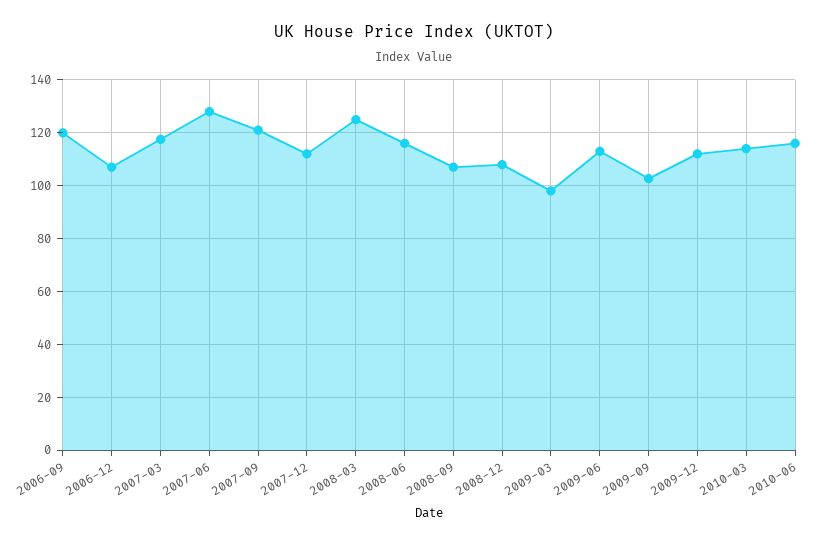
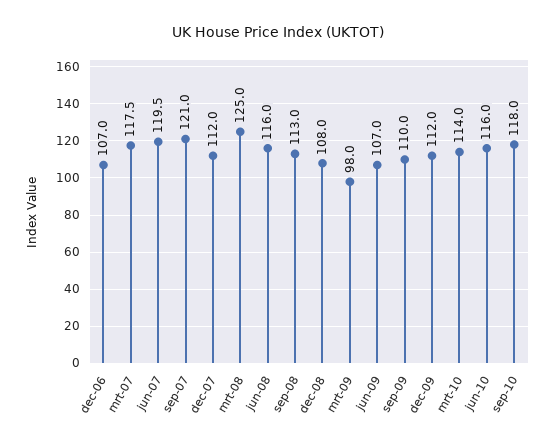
2006-09: 120 -> none
2007-06: 127.5 -> 119.5
2008-09: 107.5 -> 113
2009-06: 112.5 -> 107
2009-09: 102.5 -> 110
sep-10: none -> 118

